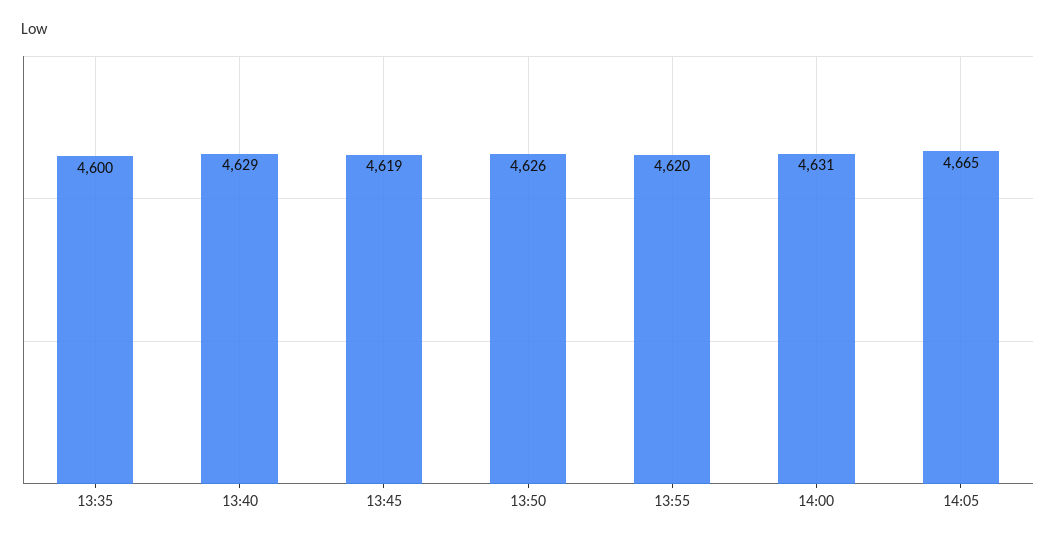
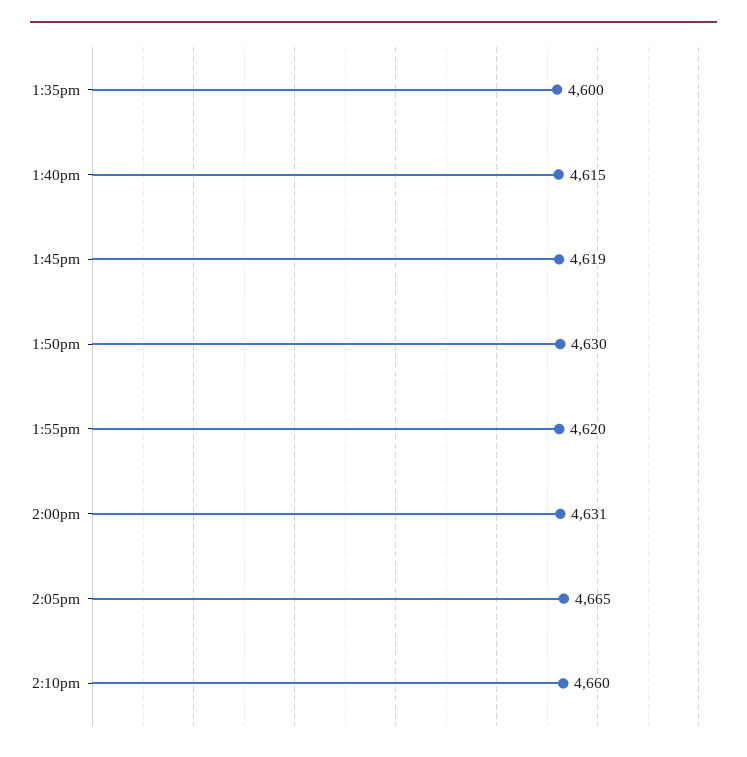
13:40: 4629 -> 4615
13:50: 4626 -> 4630
2:10pm: none -> 4660

